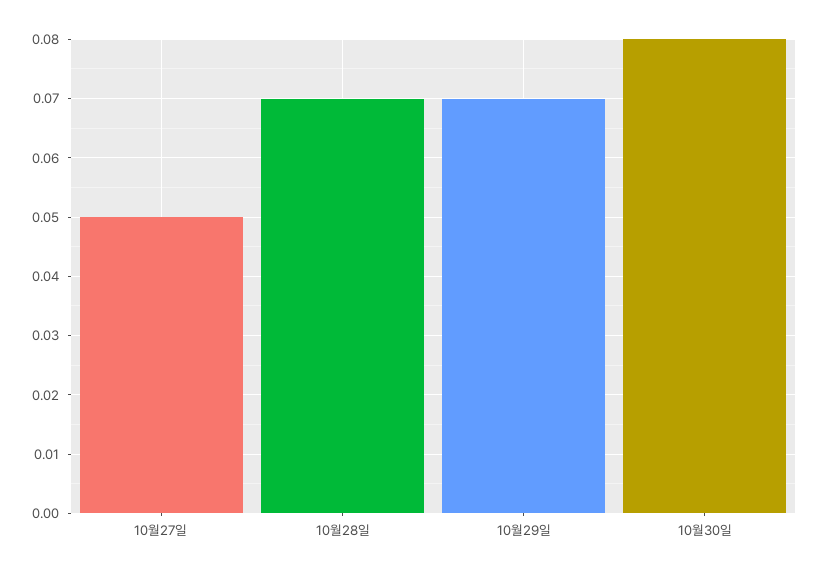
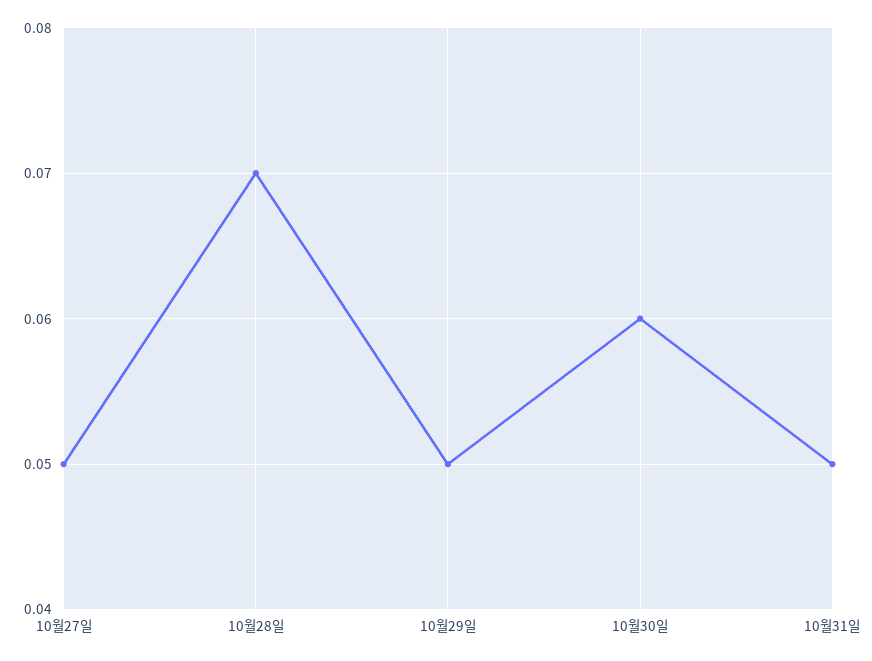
10월29일: 0.07 -> 0.05
10월30일: 0.08 -> 0.06
10월31일: none -> 0.05

